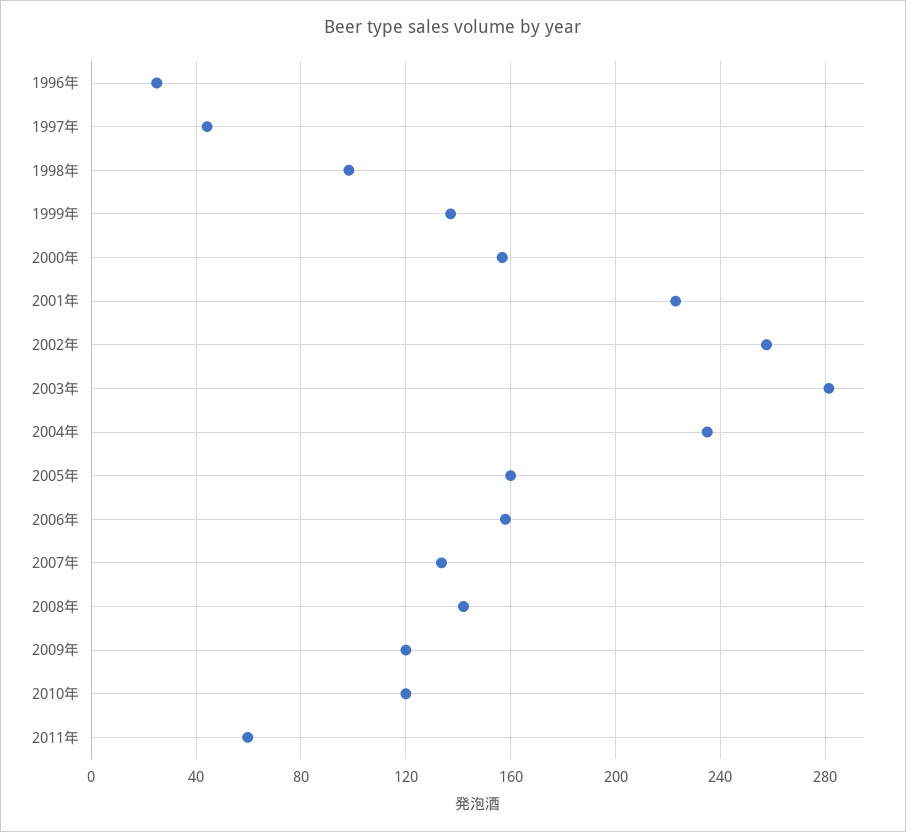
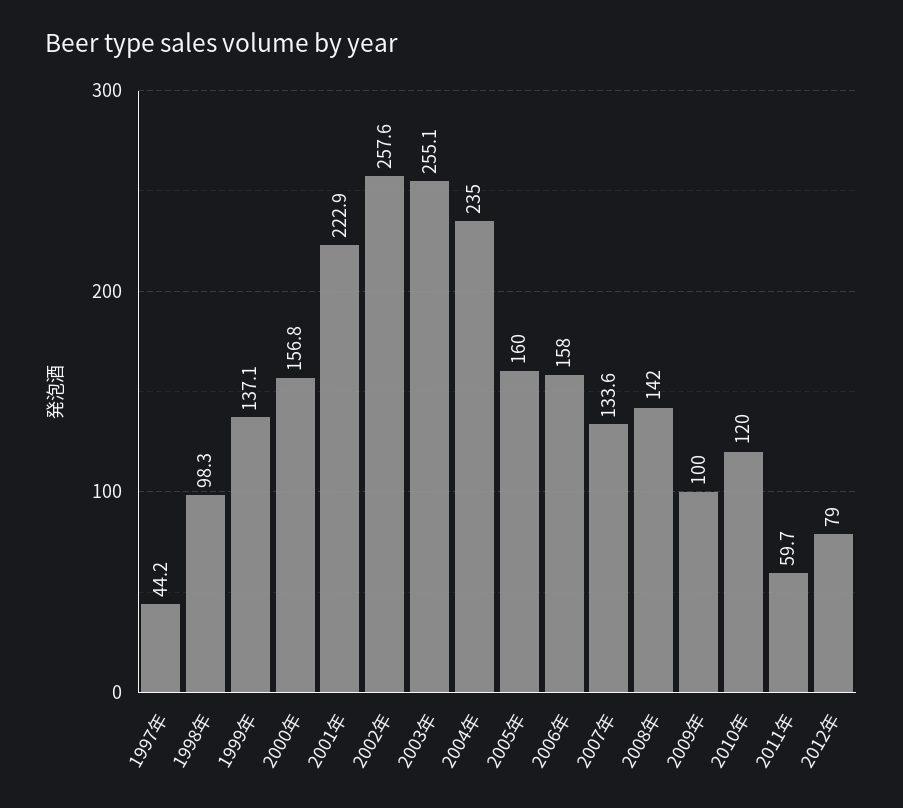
1996年: 25 -> none
2003年: 280 -> 255.1
2009年: 120 -> 100
2012年: none -> 79

